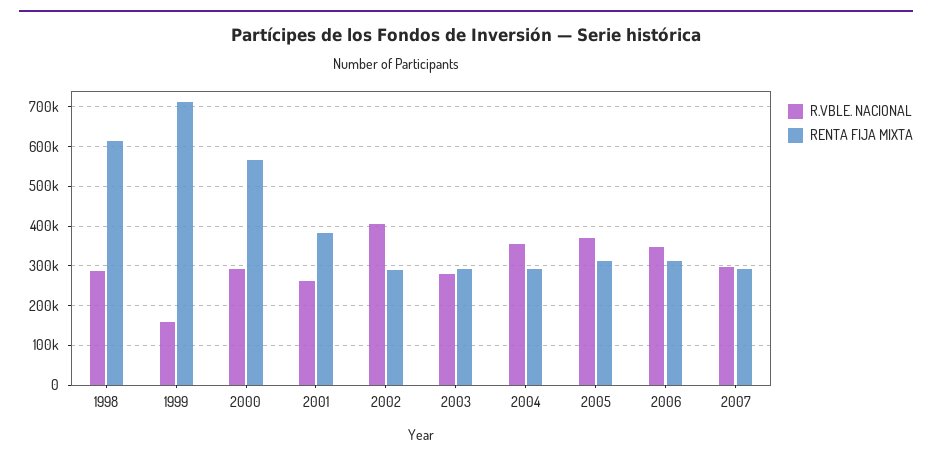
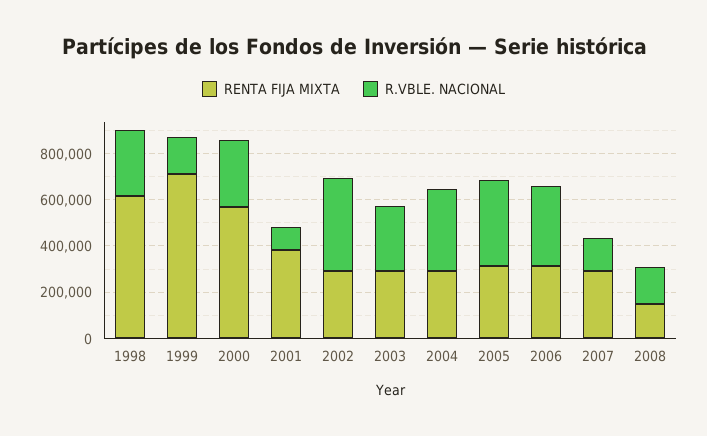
R.VBLE. NACIONAL, 2001: 260000 -> 100000
R.VBLE. NACIONAL, 2007: 300000 -> 150000
RENTA FIJA MIXTA, 2008: none -> 150000
R.VBLE. NACIONAL, 2008: none -> 150000

